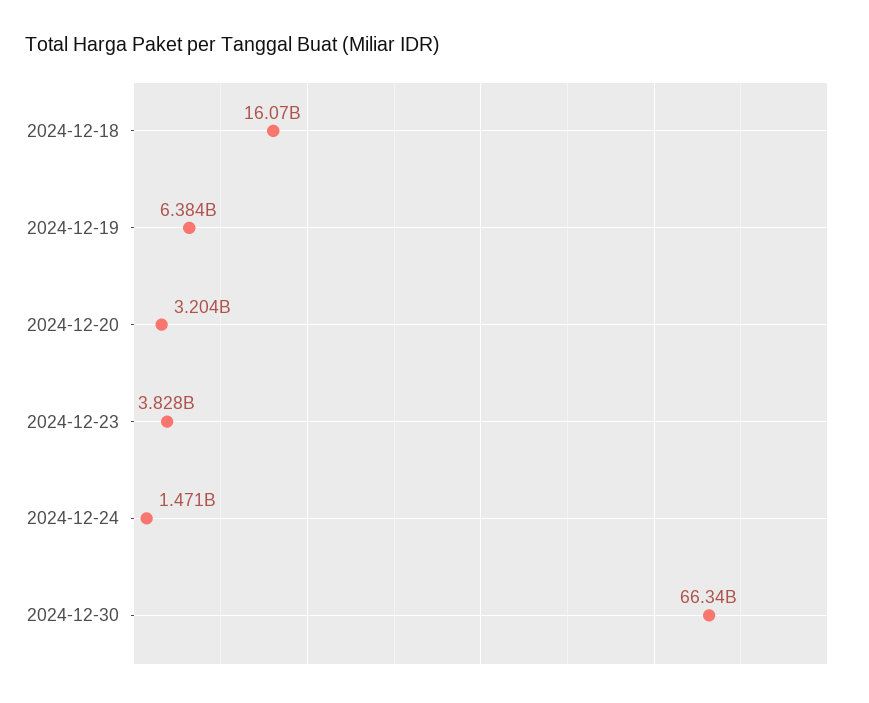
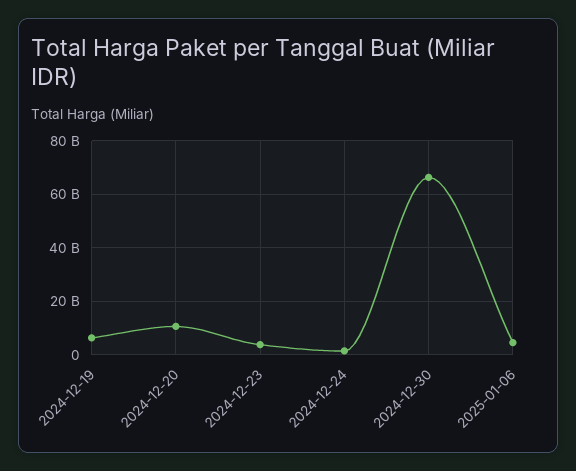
2024-12-18: 16070000000 -> none
2024-12-20: 3204000000 -> 10000000000
2025-01-06: none -> 5000000000

